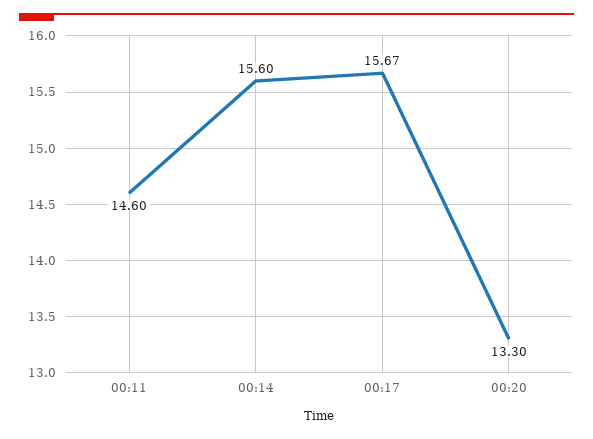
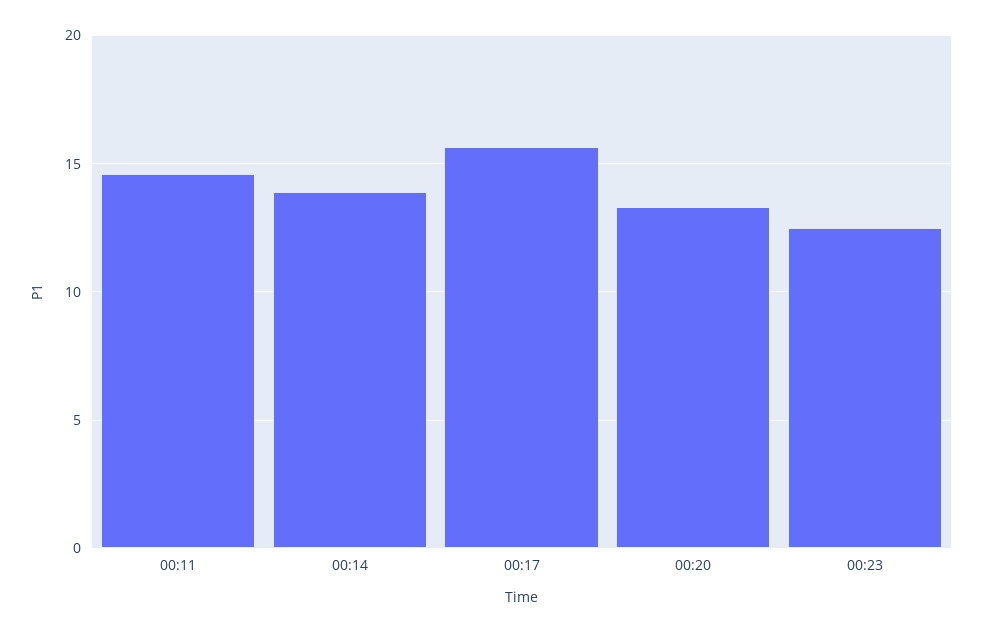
00:14: 15.6 -> 14
00:23: none -> 12.5

